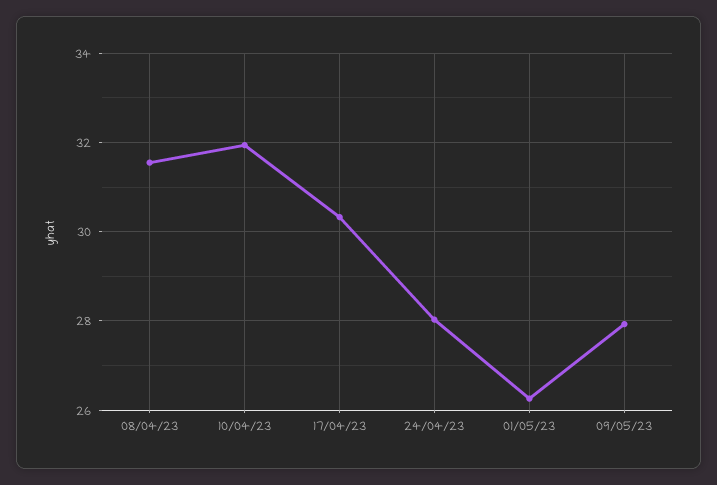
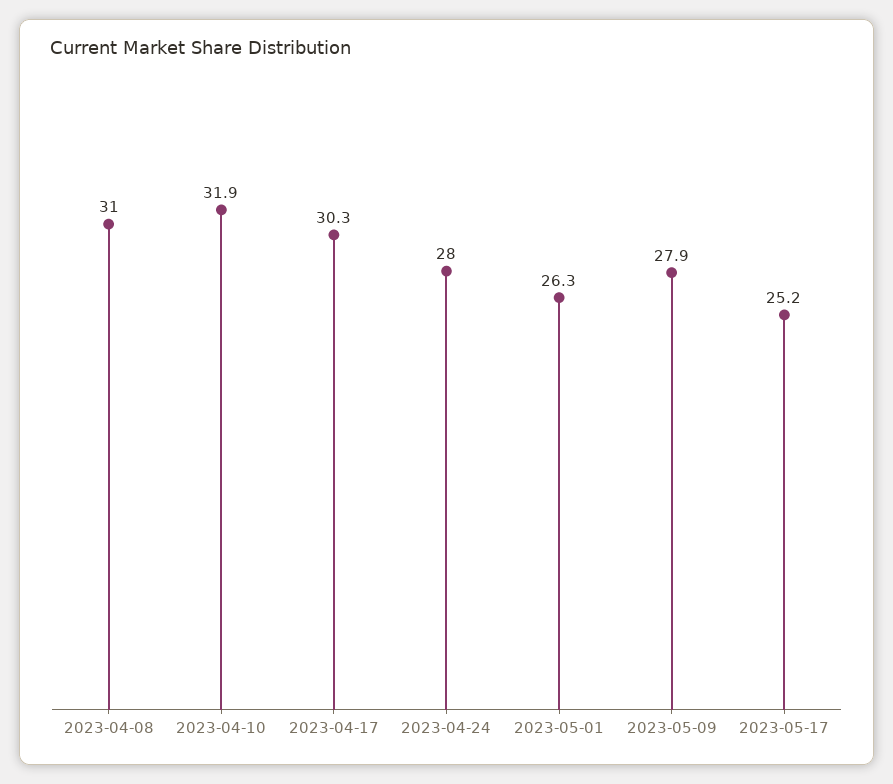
08/04/23: 31.6 -> 31
2023-05-17: none -> 25.2

